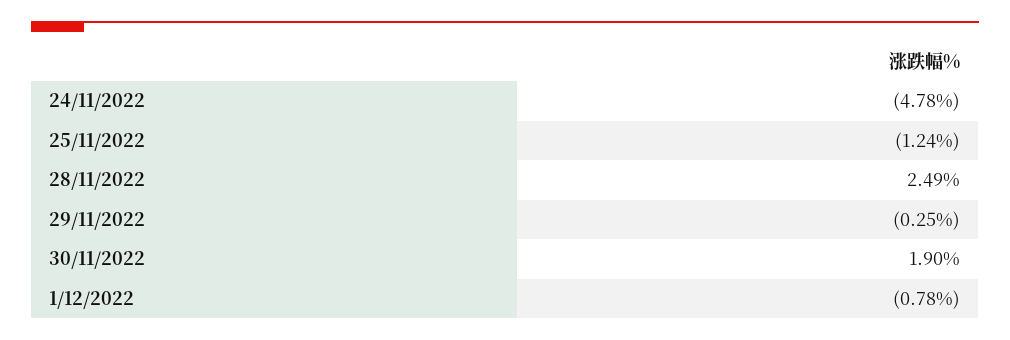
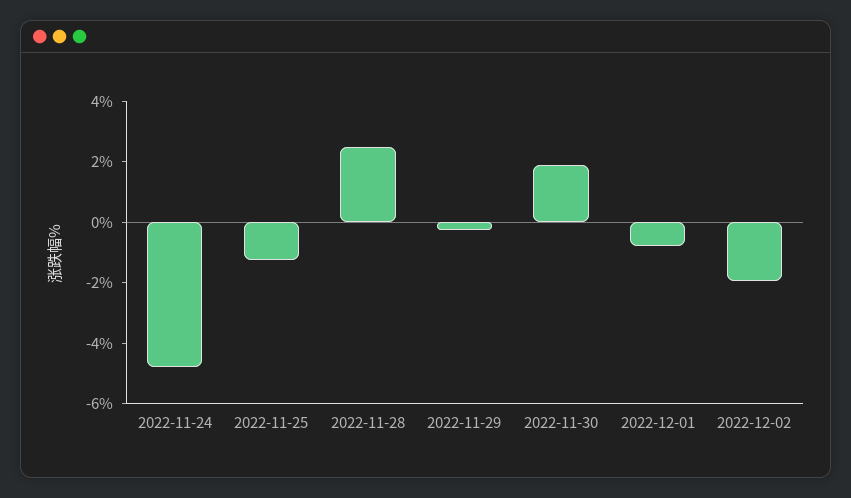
2022-12-02: none -> -2

